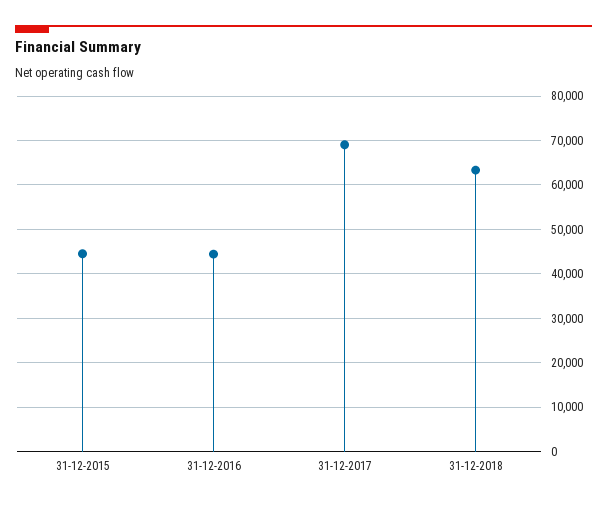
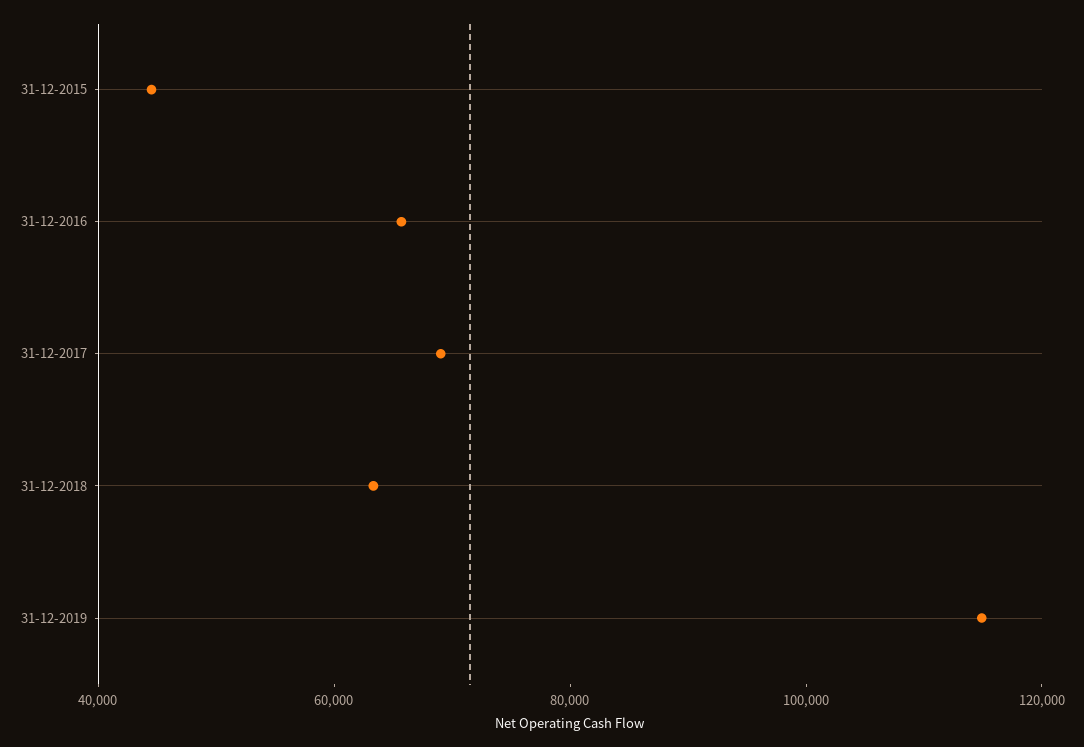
31-12-2016: 44000 -> 65000
31-12-2019: none -> 115000

